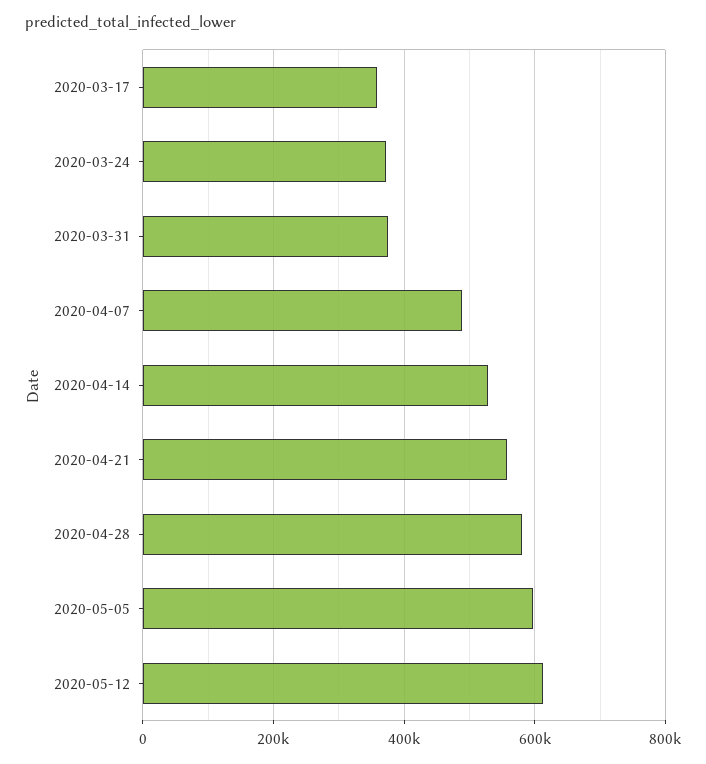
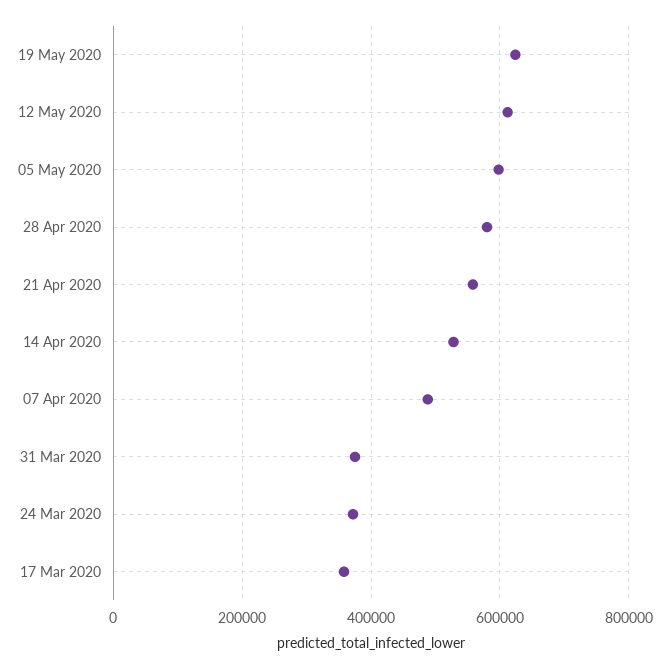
19 May 2020: none -> 620000

